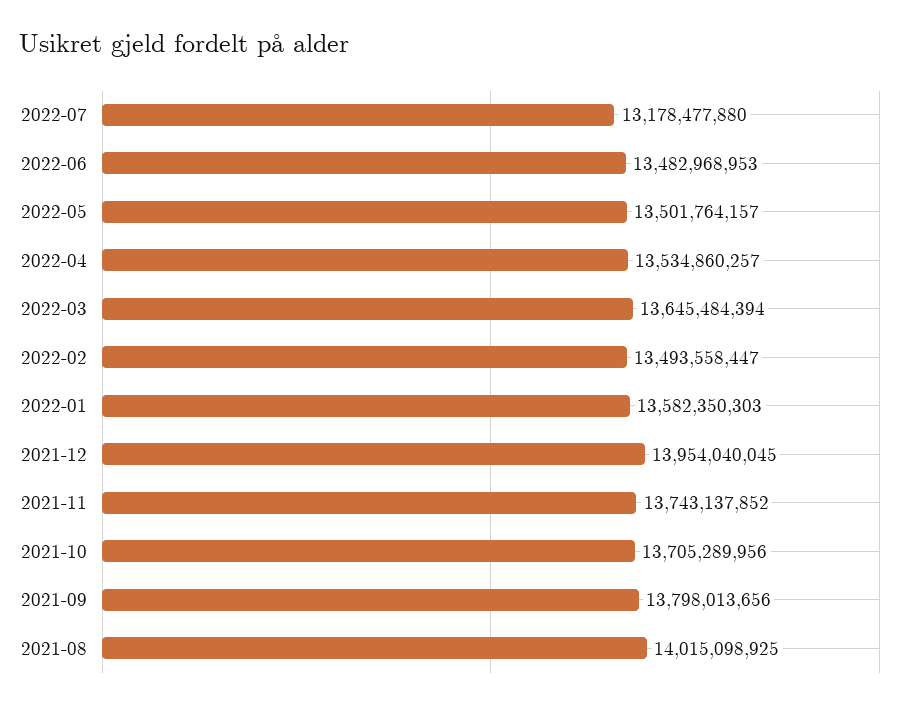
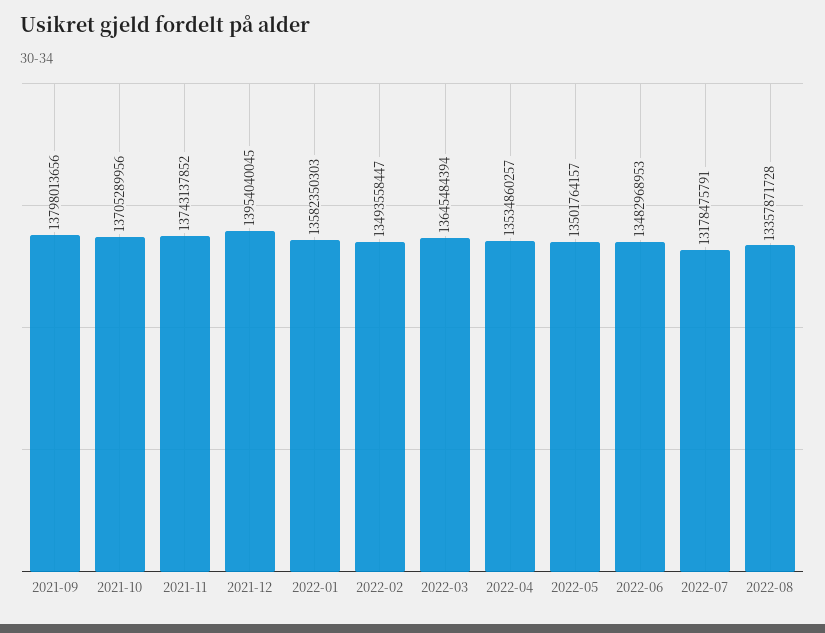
2022-07: 13178477880 -> 13178475791
2021-08: 14015098925 -> none
2022-08: none -> 13357871728

